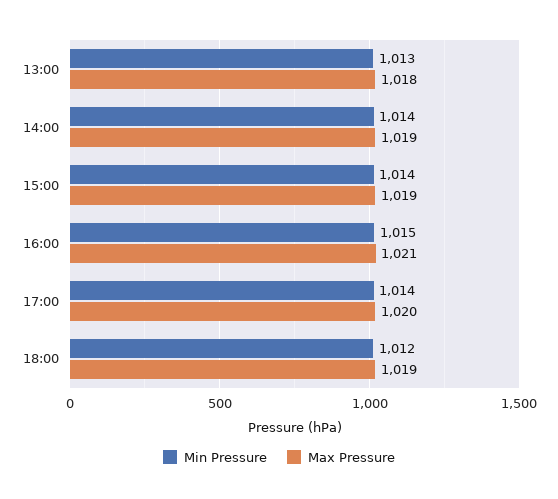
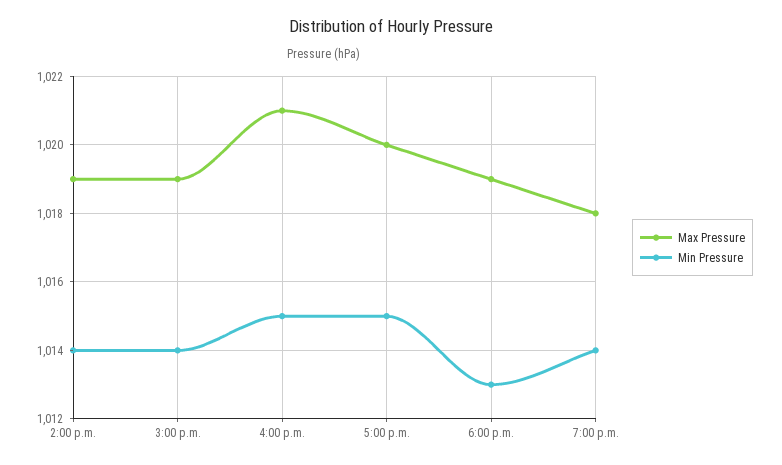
Min Pressure, 13:00: 1013 -> none
Max Pressure, 13:00: 1018 -> none
Min Pressure, 17:00: 1014 -> 1015
Min Pressure, 18:00: 1012 -> 1013
Max Pressure, 7:00 p.m.: none -> 1018
Min Pressure, 7:00 p.m.: none -> 1014

